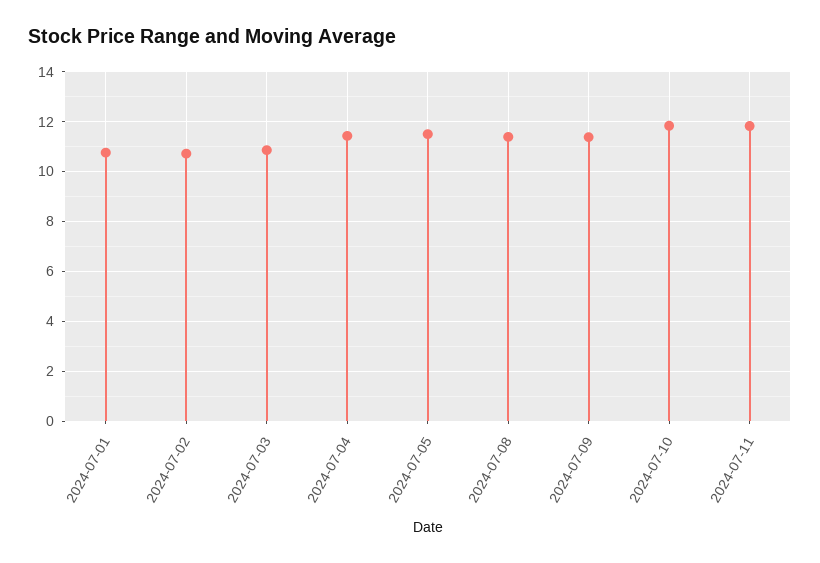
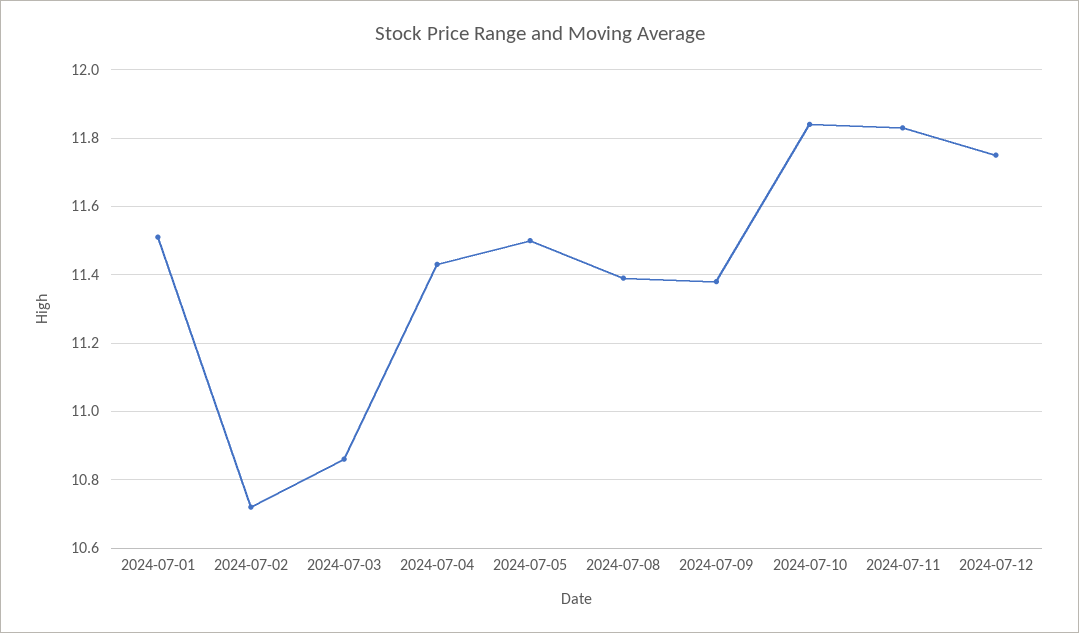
2024-07-01: 10.75 -> 11.5
2024-07-12: none -> 11.75

